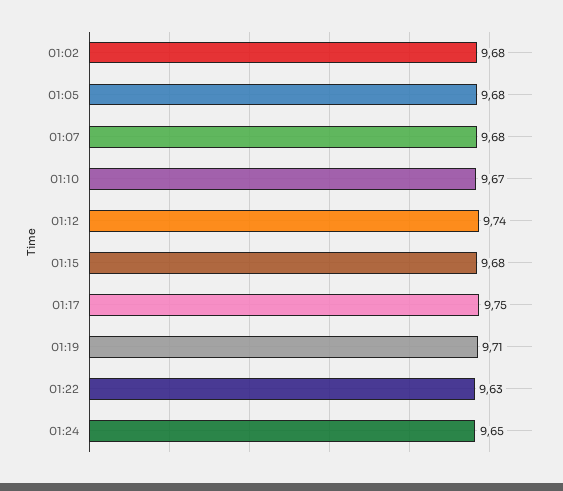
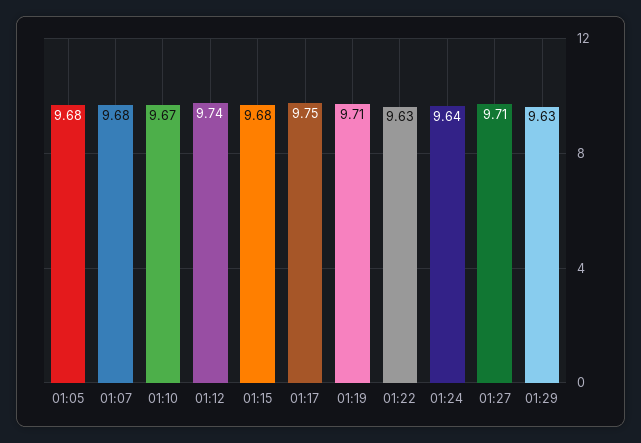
01:02: 9.68 -> none
01:24: 9.65 -> 9.64
01:27: none -> 9.71
01:29: none -> 9.63

